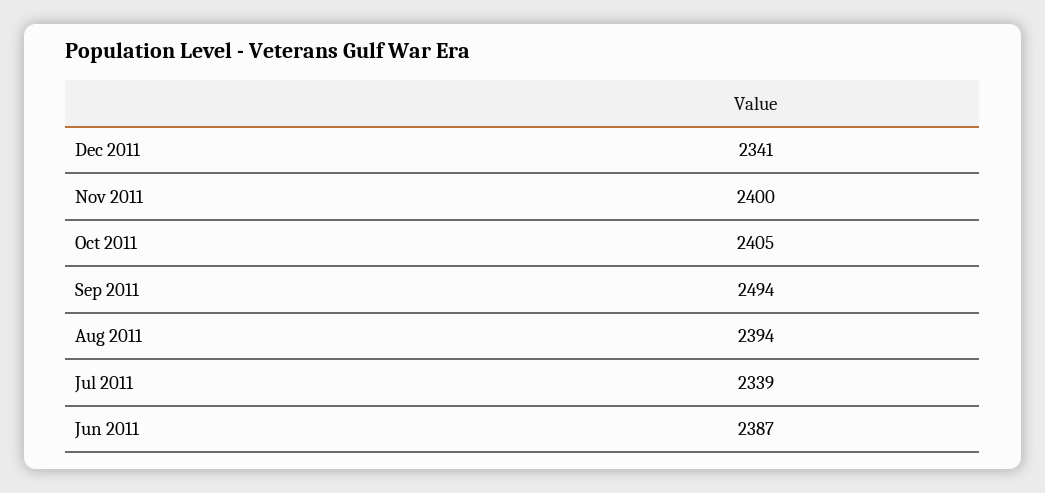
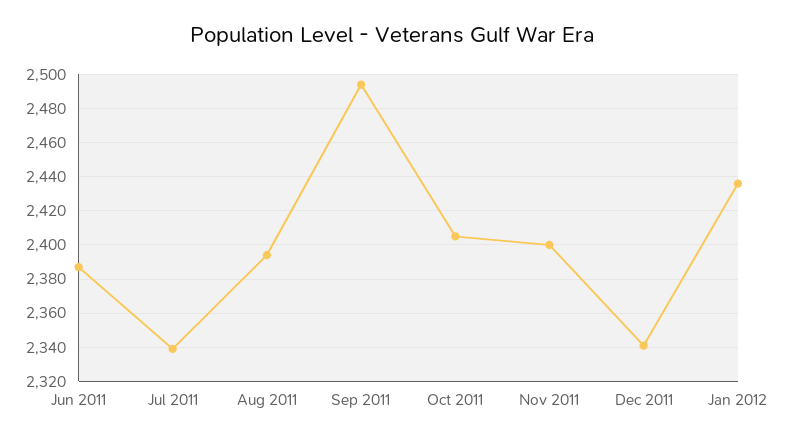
Jan 2012: none -> 2435

